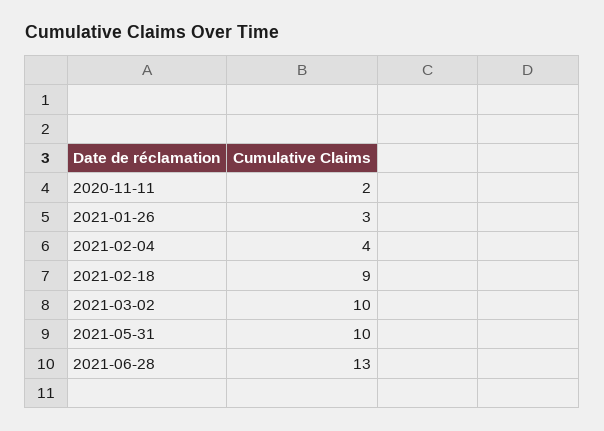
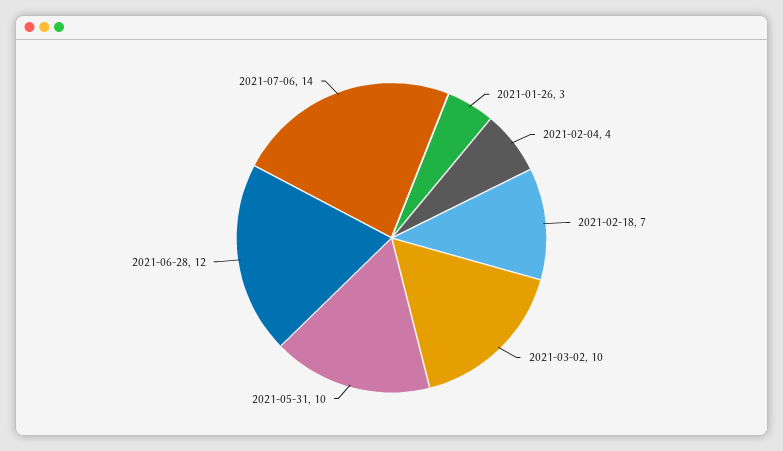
2020-11-11: 2 -> none
2021-02-18: 9 -> 7
2021-06-28: 13 -> 12
2021-07-06: none -> 14

